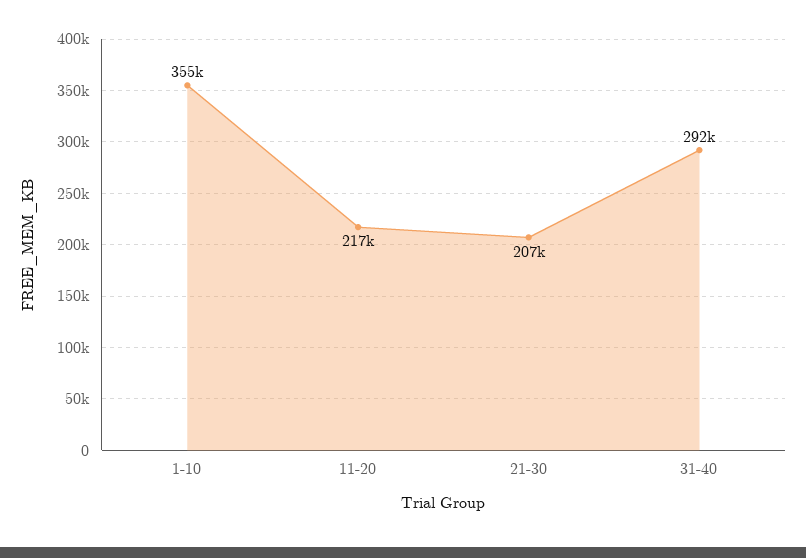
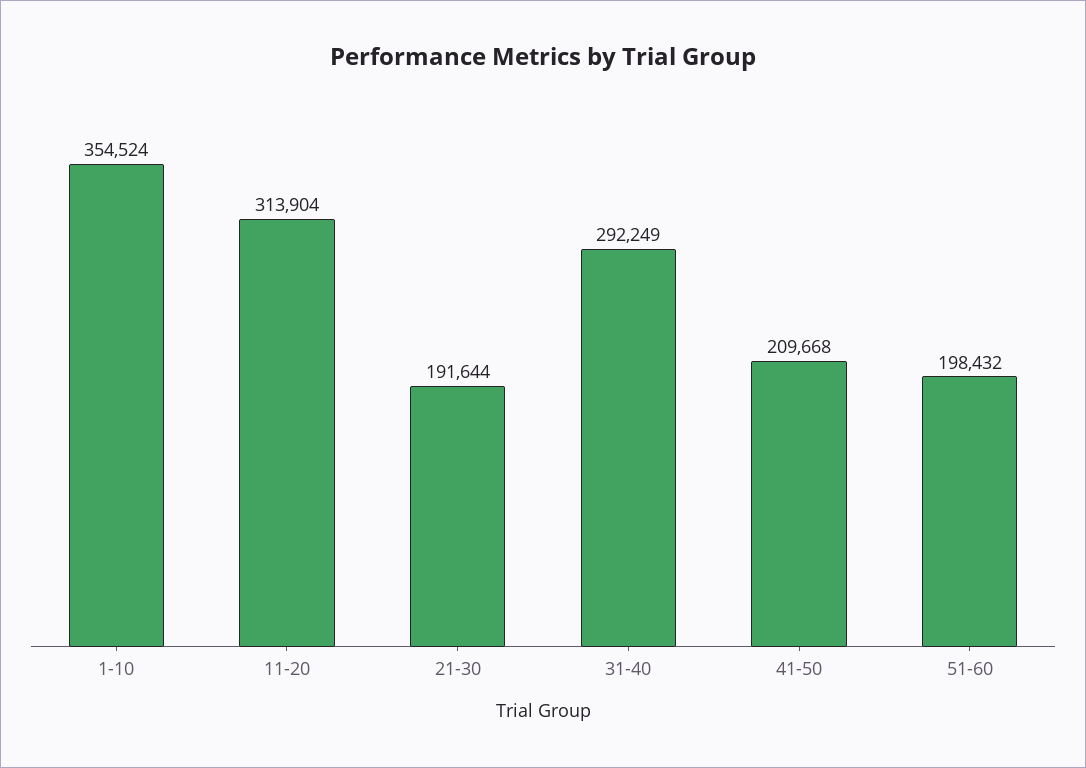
11-20: 217000 -> 313904
21-30: 207000 -> 191644
41-50: none -> 209668
51-60: none -> 198432

